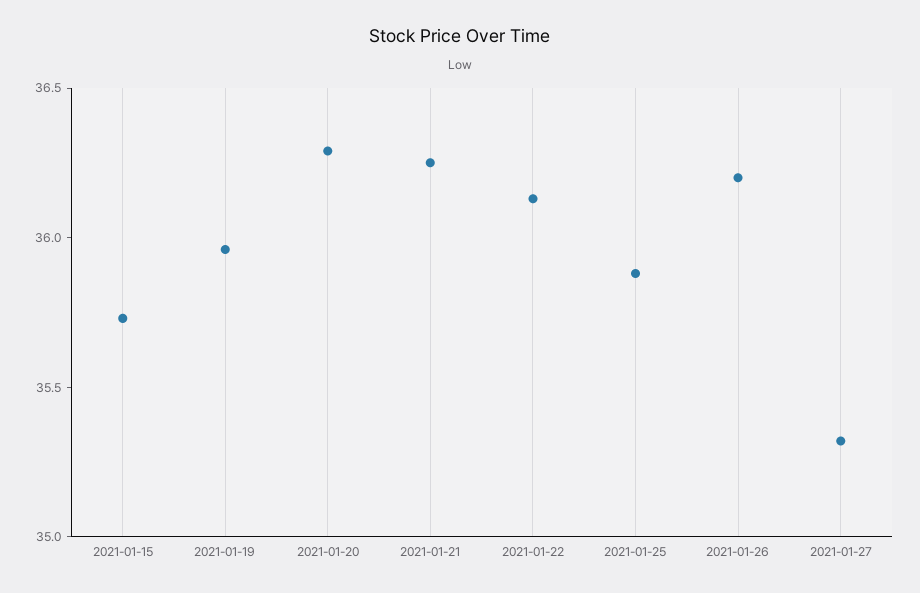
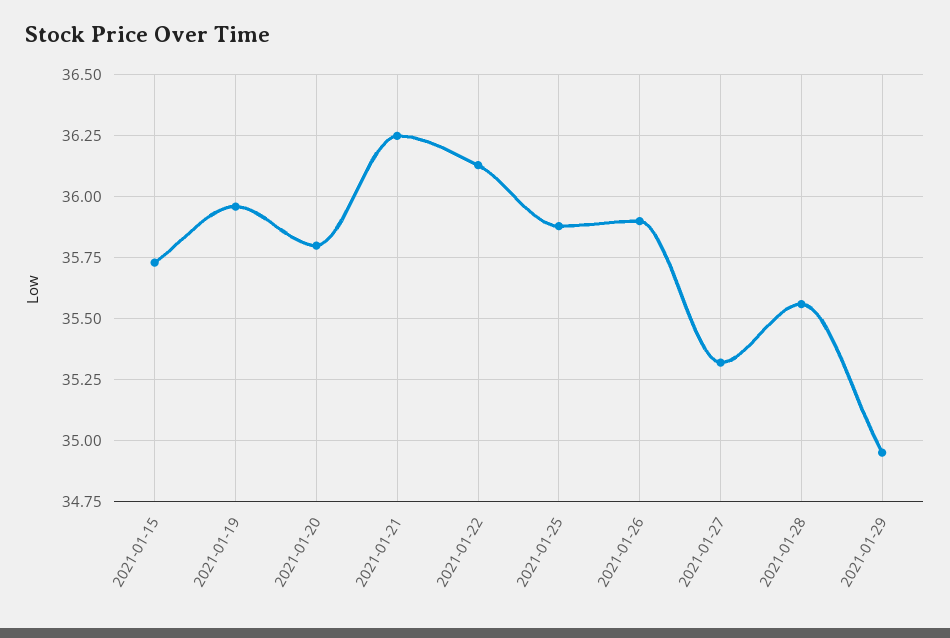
2021-01-20: 36.3 -> 35.8
2021-01-26: 36.2 -> 35.9
2021-01-28: none -> 35.55
2021-01-29: none -> 34.95

